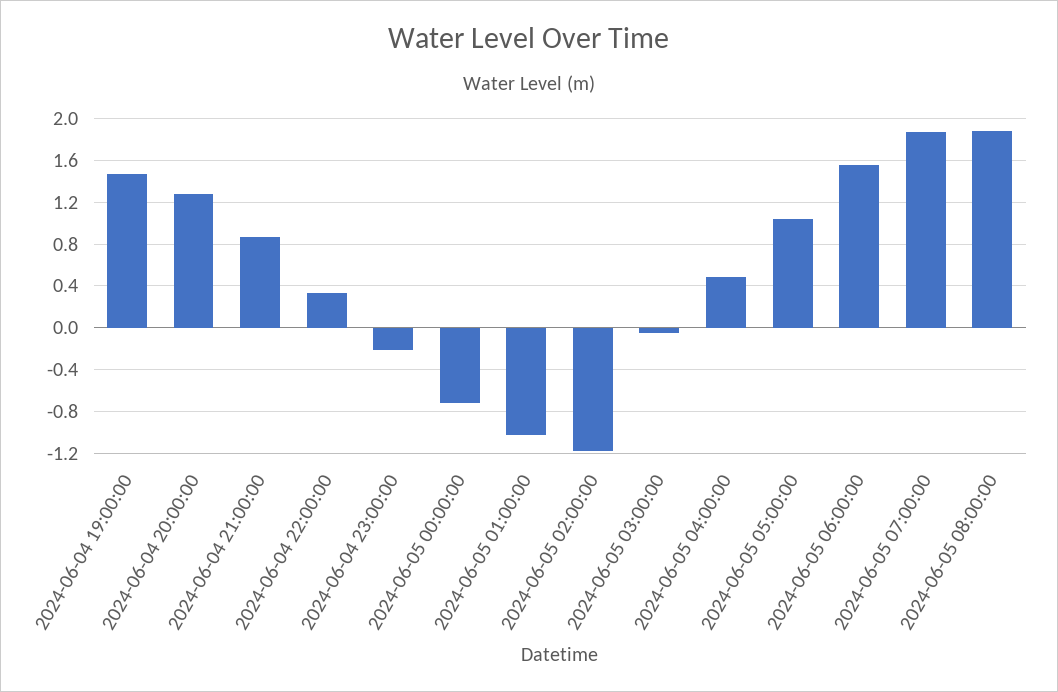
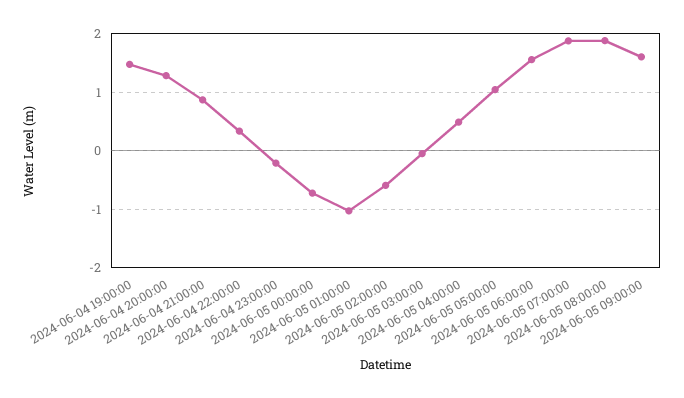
2024-06-05 02:00:00: -1.2 -> -0.6
2024-06-05 09:00:00: none -> 1.6

